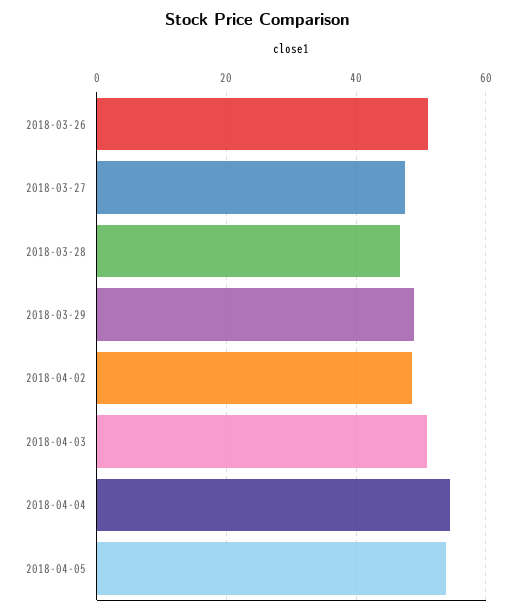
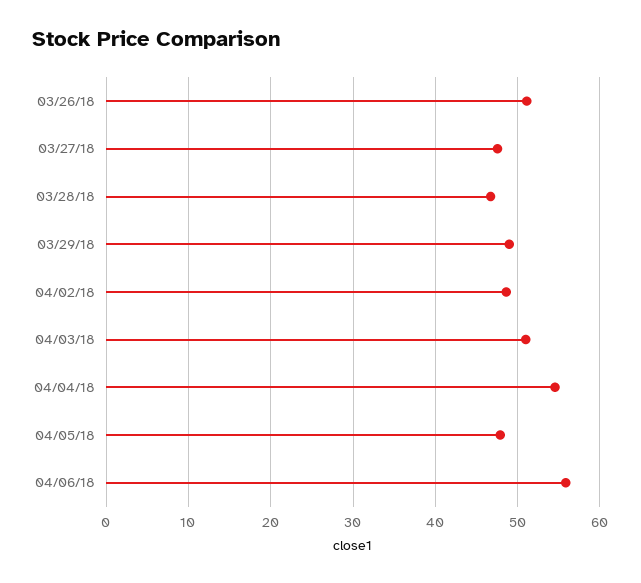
2018-04-05: 54 -> 48
04/06/18: none -> 56

